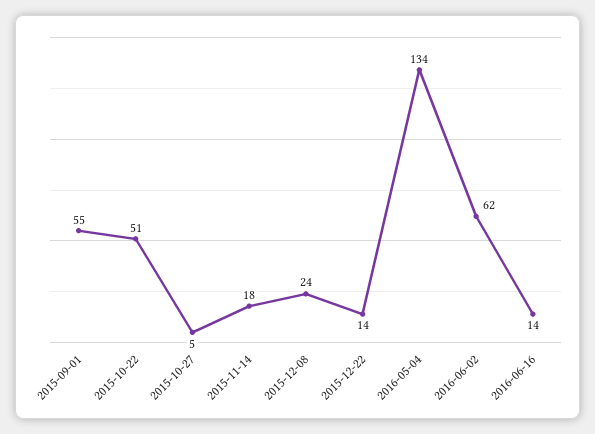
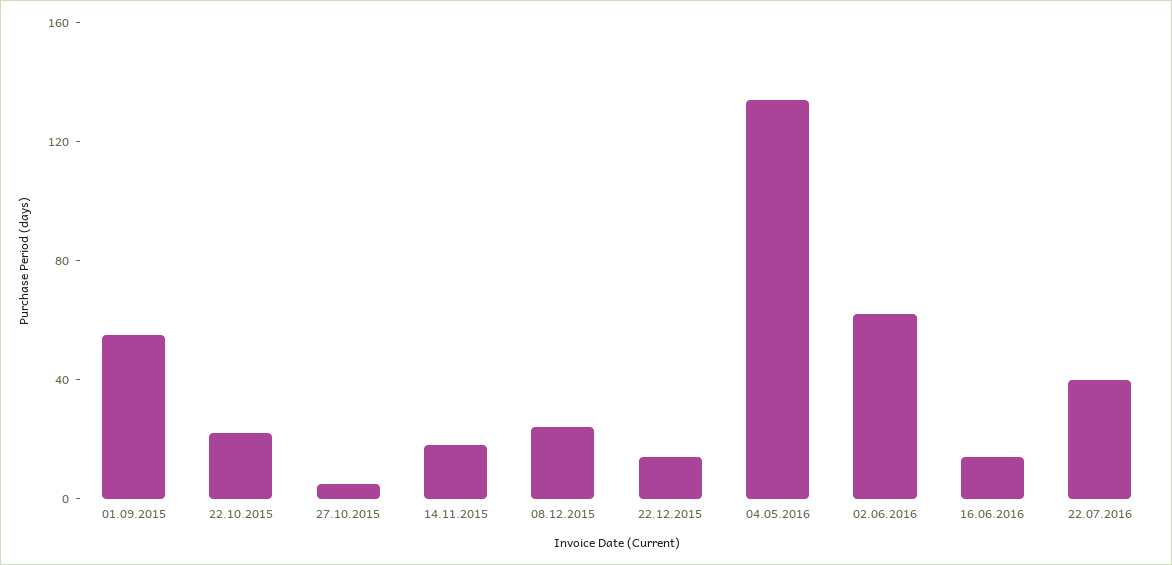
2015-10-22: 51 -> 20
22.07.2016: none -> 40

